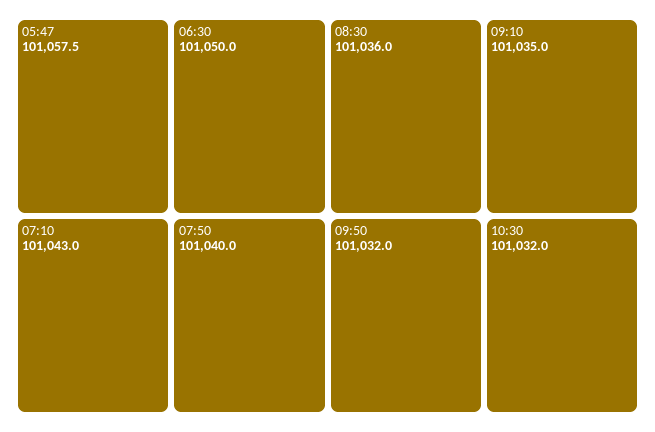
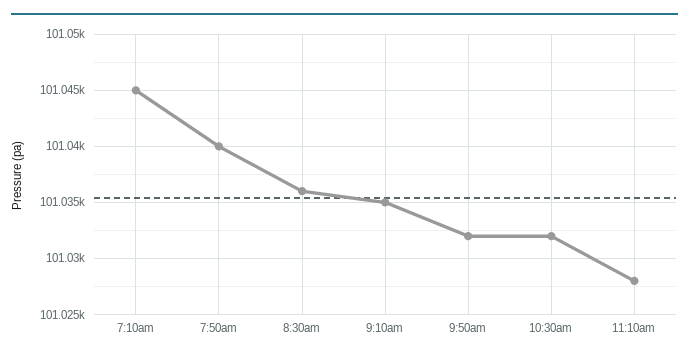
05:47: 101057.5 -> none
06:30: 101050 -> none
07:10: 101043 -> 101045
11:10am: none -> 101028

